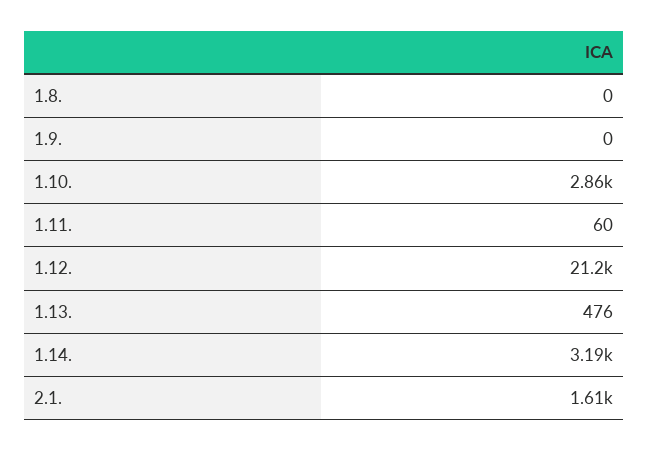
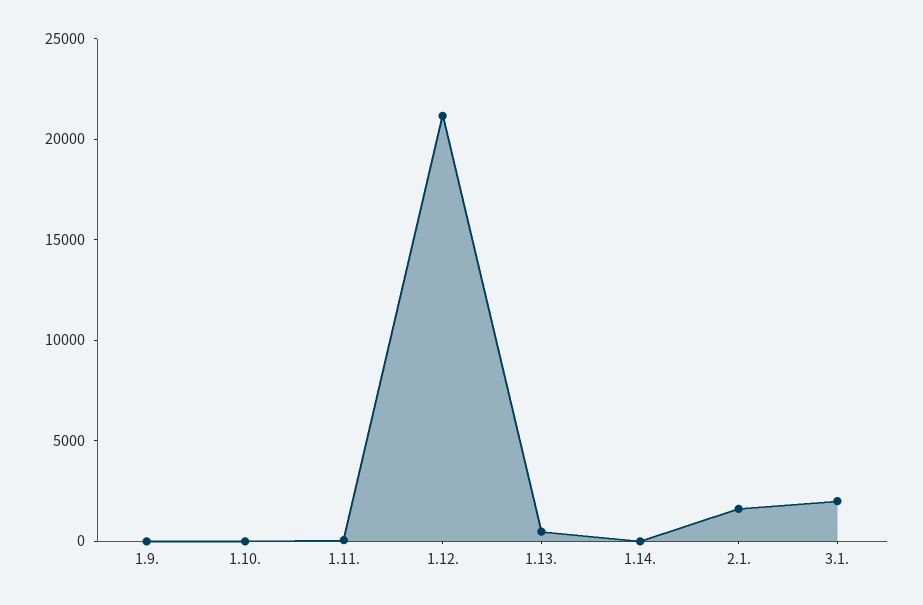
1.8.: 0 -> none
1.10.: 2860 -> 0
1.14.: 3190 -> 0
3.1.: none -> 2000

